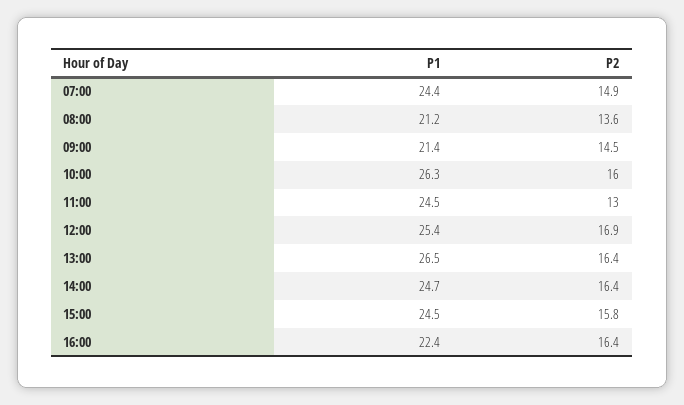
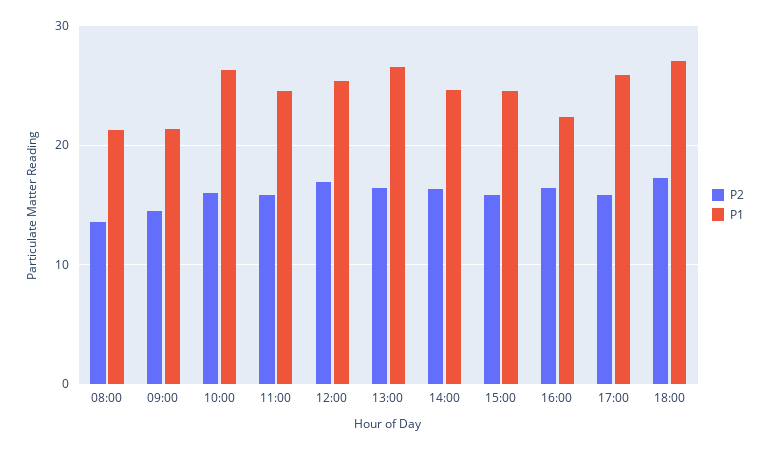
P1, 07:00: 24.4 -> none
P2, 07:00: 14.9 -> none
P2, 11:00: 13 -> 16
P2, 17:00: none -> 16
P1, 17:00: none -> 26
P2, 18:00: none -> 17
P1, 18:00: none -> 27

